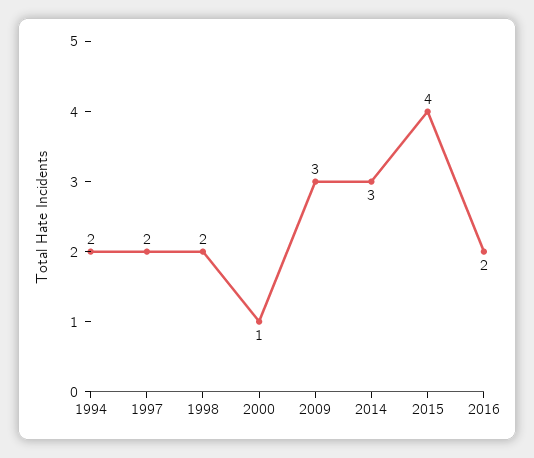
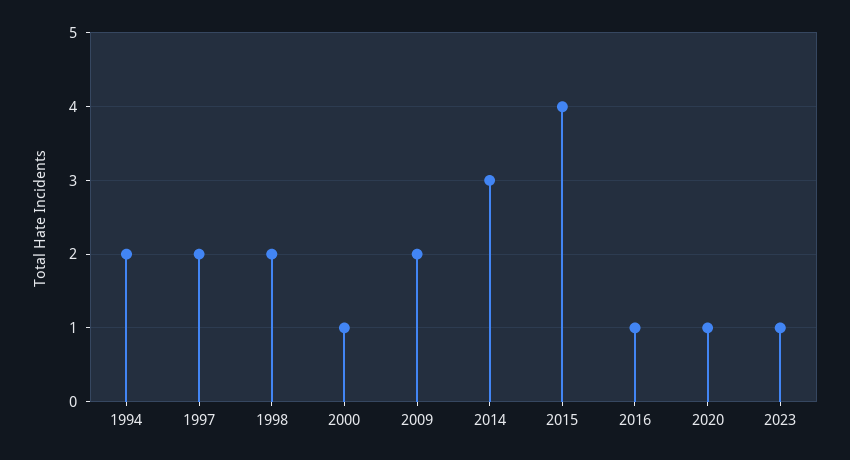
2009: 3 -> 2
2016: 2 -> 1
2020: none -> 1
2023: none -> 1

